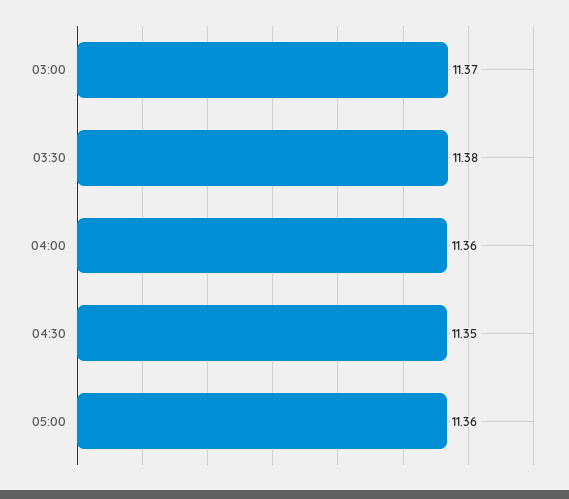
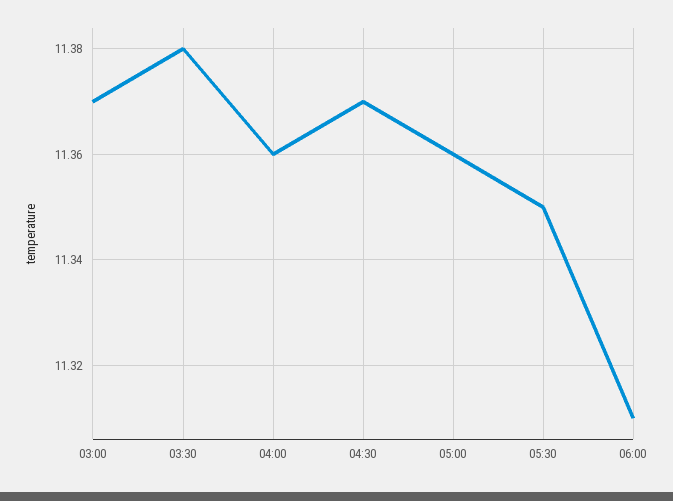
04:30: 11.35 -> 11.37
05:30: none -> 11.35
06:00: none -> 11.31

